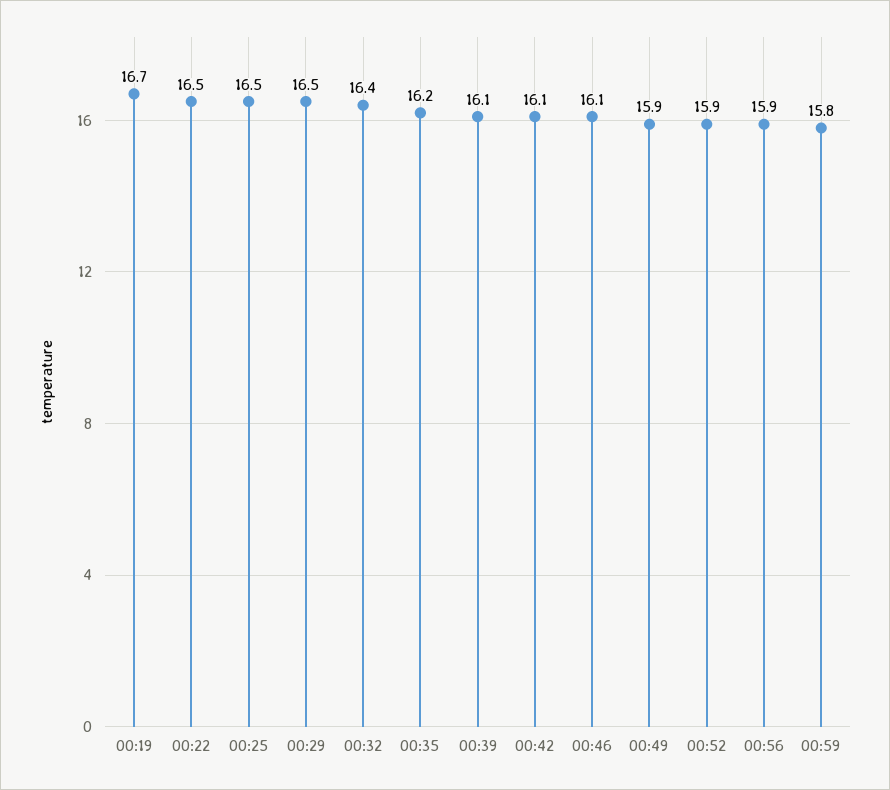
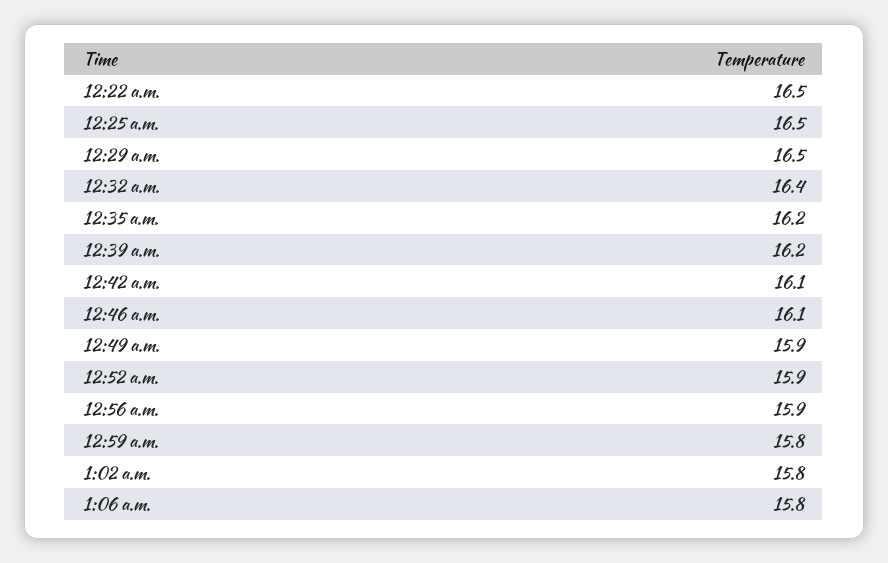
00:19: 16.7 -> none
00:39: 16.1 -> 16.2
1:02 a.m.: none -> 15.8
1:06 a.m.: none -> 15.8

